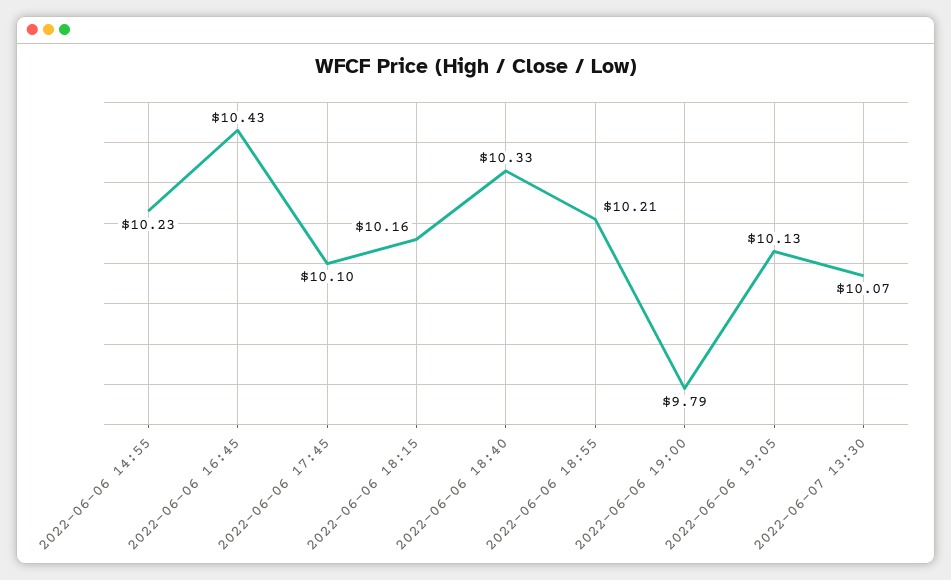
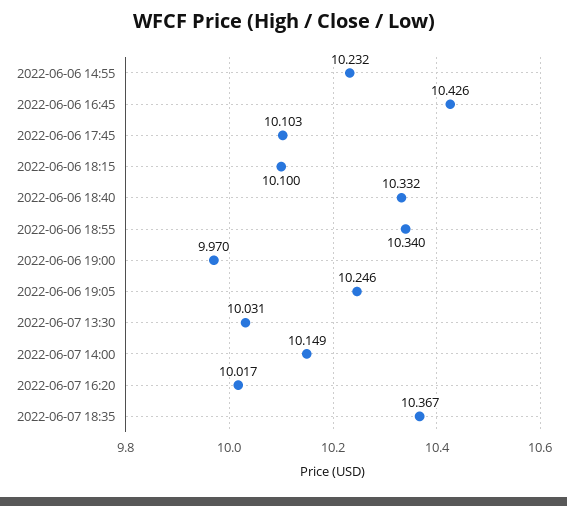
2022-06-06 18:15: 10.16 -> 10.1
2022-06-06 18:55: 10.21 -> 10.34
2022-06-06 19:00: 9.79 -> 9.97
2022-06-06 19:05: 10.13 -> 10.246
2022-06-07 13:30: 10.07 -> 10.031
2022-06-07 14:00: none -> 10.149
2022-06-07 16:20: none -> 10.017
2022-06-07 18:35: none -> 10.367

